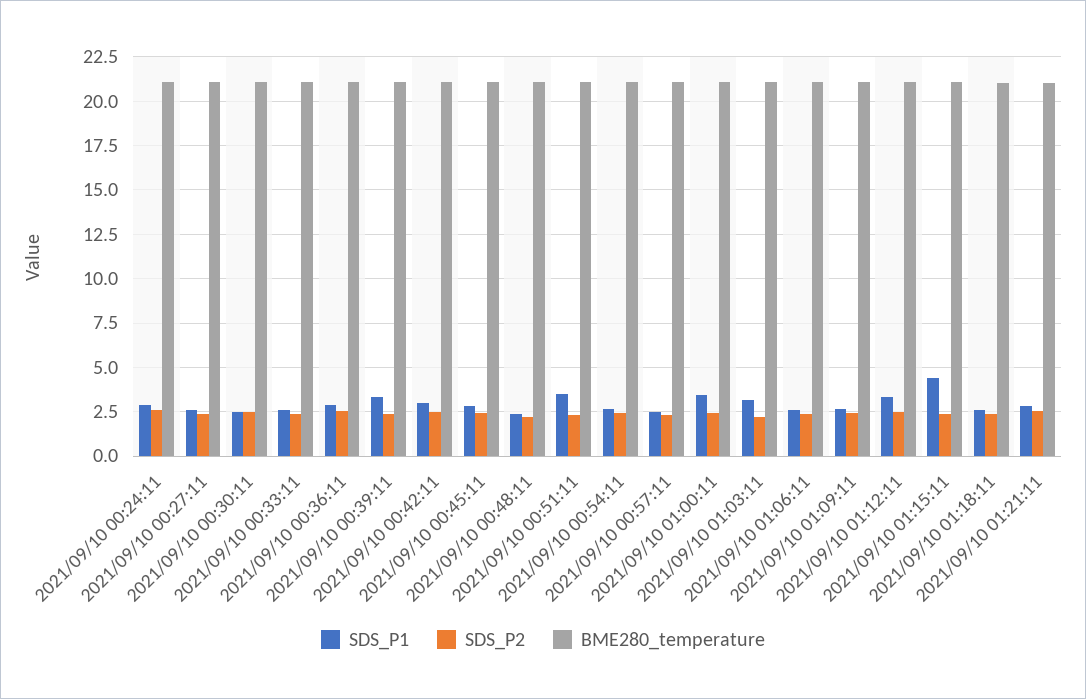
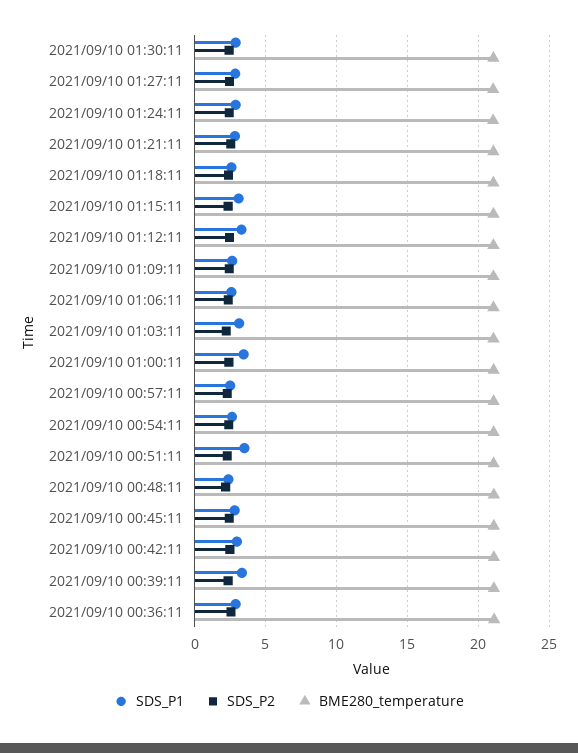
SDS_P1, 2021/09/10 00:24:11: 3 -> none
SDS_P2, 2021/09/10 00:24:11: 2.5 -> none
BME280_temperature, 2021/09/10 00:24:11: 21 -> none
SDS_P1, 2021/09/10 00:27:11: 2.5 -> none
SDS_P2, 2021/09/10 00:27:11: 2.5 -> none
BME280_temperature, 2021/09/10 00:27:11: 21 -> none
SDS_P1, 2021/09/10 00:30:11: 2.5 -> none
SDS_P2, 2021/09/10 00:30:11: 2.5 -> none
BME280_temperature, 2021/09/10 00:30:11: 21 -> none
SDS_P1, 2021/09/10 00:33:11: 2.5 -> none
SDS_P2, 2021/09/10 00:33:11: 2.5 -> none
BME280_temperature, 2021/09/10 00:33:11: 21 -> none
SDS_P1, 2021/09/10 01:15:11: 4.5 -> 3
SDS_P1, 2021/09/10 01:30:11: none -> 3
SDS_P2, 2021/09/10 01:30:11: none -> 2.5
BME280_temperature, 2021/09/10 01:30:11: none -> 21
SDS_P1, 2021/09/10 01:27:11: none -> 3
SDS_P2, 2021/09/10 01:27:11: none -> 2.5
BME280_temperature, 2021/09/10 01:27:11: none -> 21
SDS_P1, 2021/09/10 01:24:11: none -> 3
SDS_P2, 2021/09/10 01:24:11: none -> 2.5
BME280_temperature, 2021/09/10 01:24:11: none -> 21

